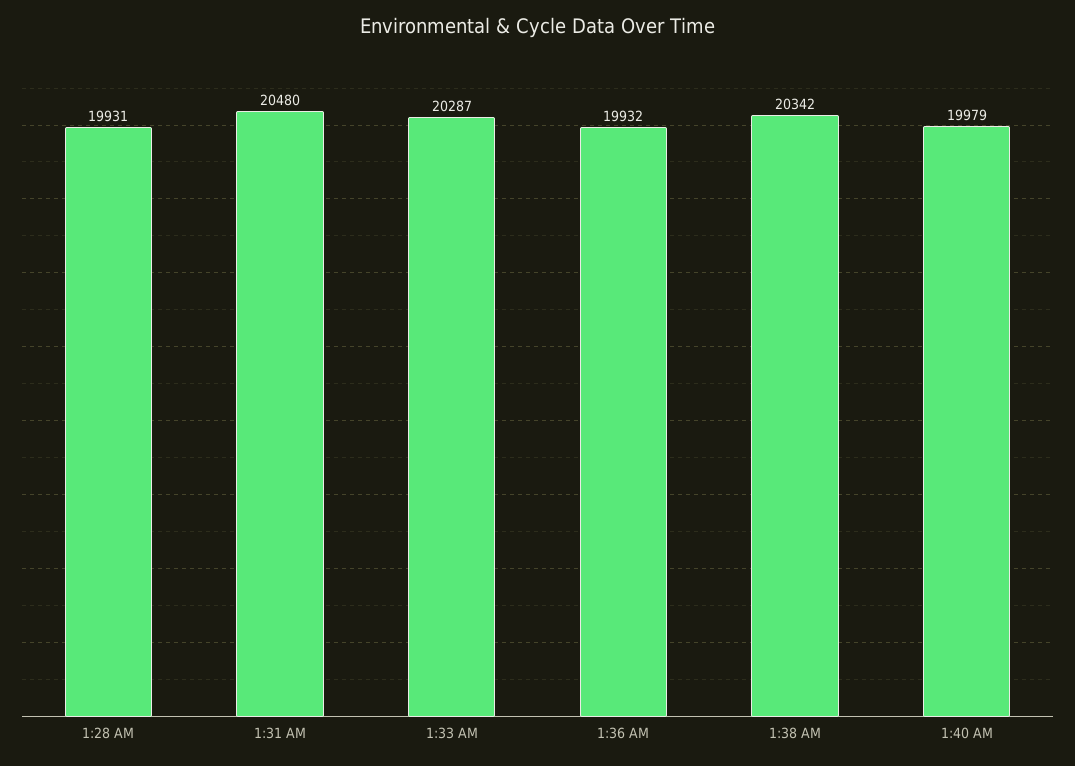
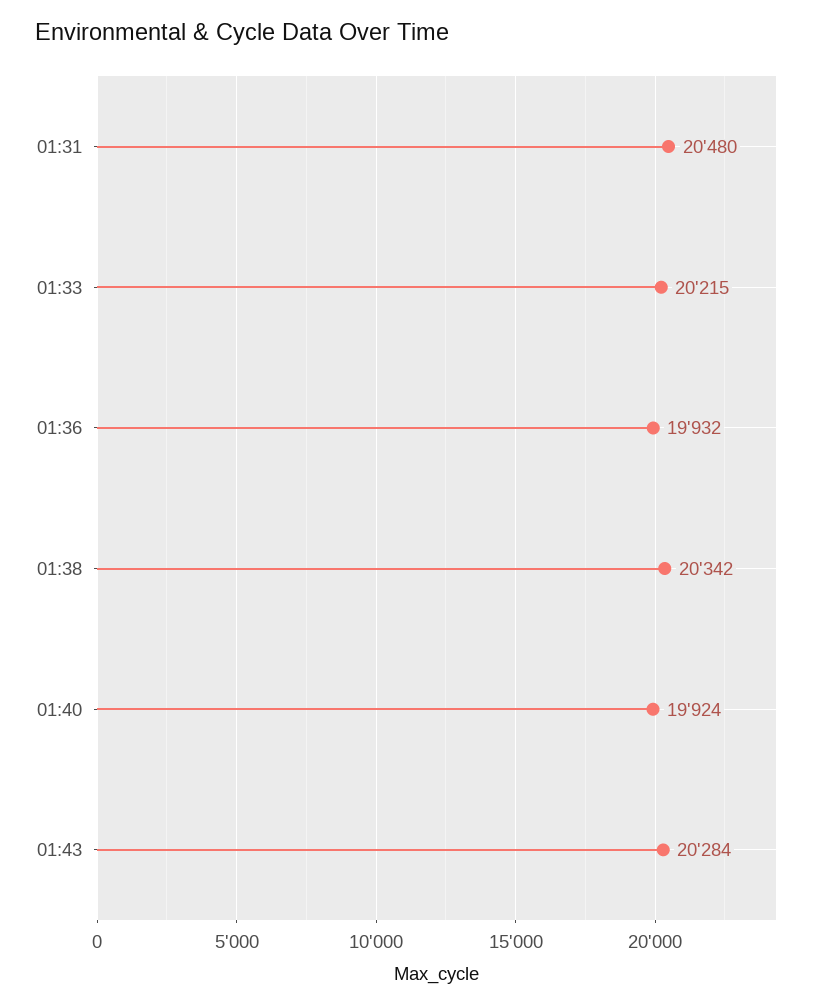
1:28 AM: 19931 -> none
1:33 AM: 20287 -> 20215
1:40 AM: 19979 -> 19924
01:43: none -> 20284

